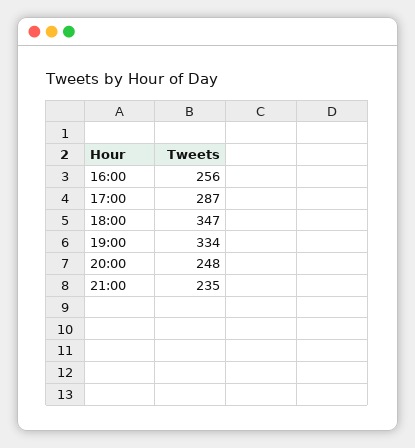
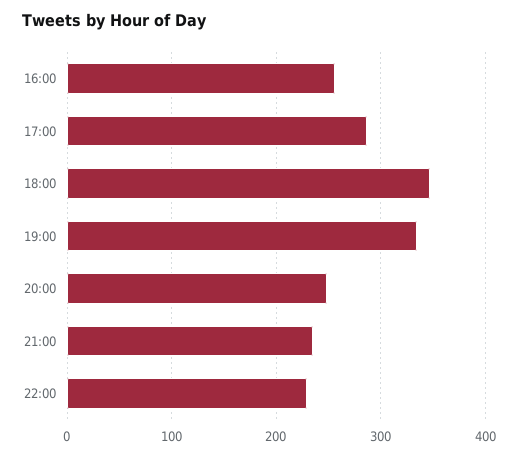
22:00: none -> 230

